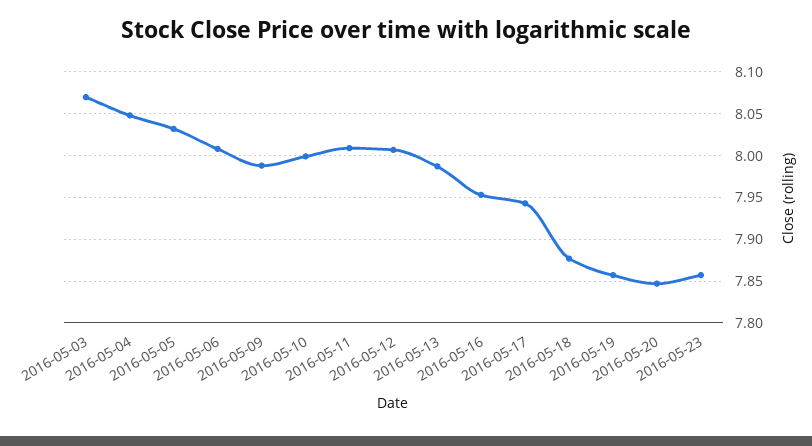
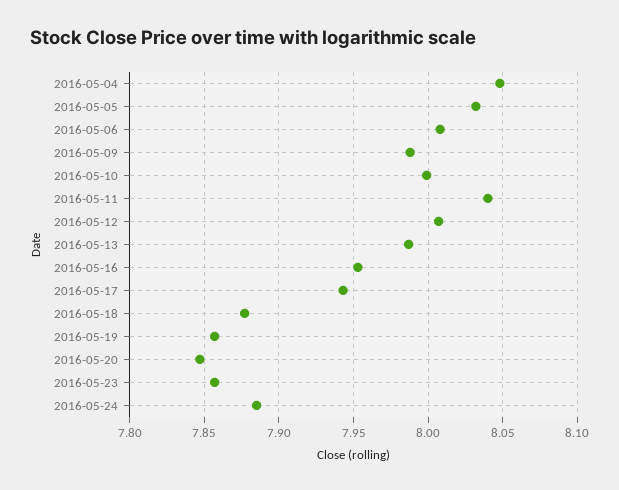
2016-05-03: 8.07 -> none
2016-05-11: 8.01 -> 8.04
2016-05-24: none -> 7.885

